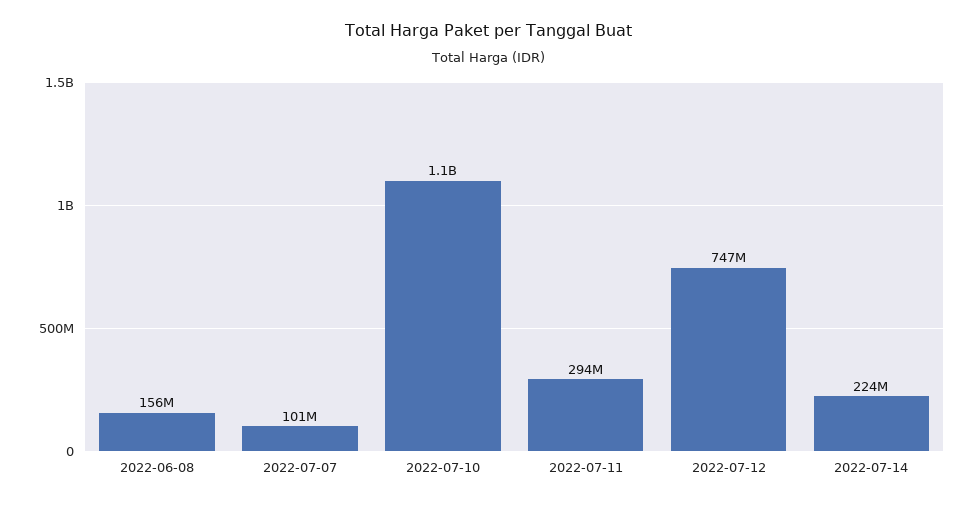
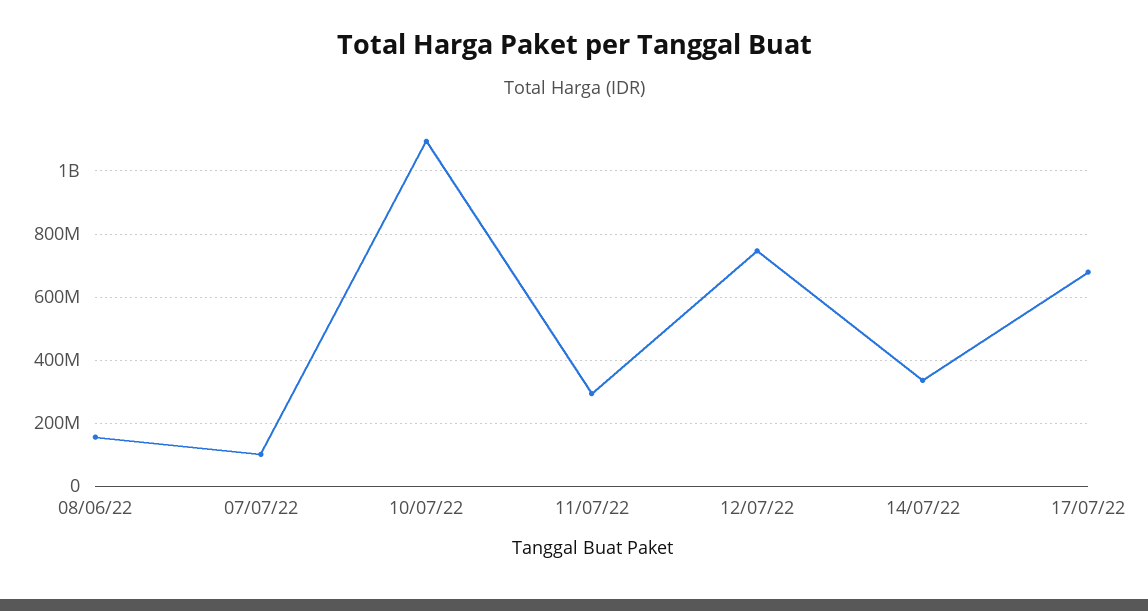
2022-07-14: 224000000 -> 340000000
17/07/22: none -> 680000000

